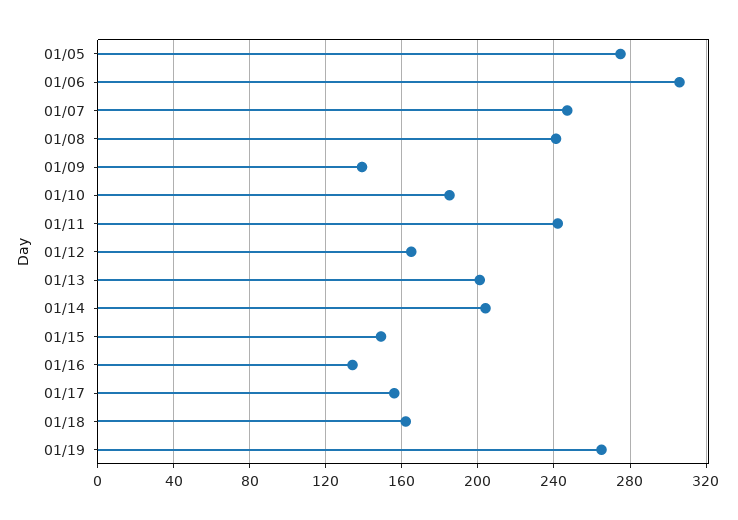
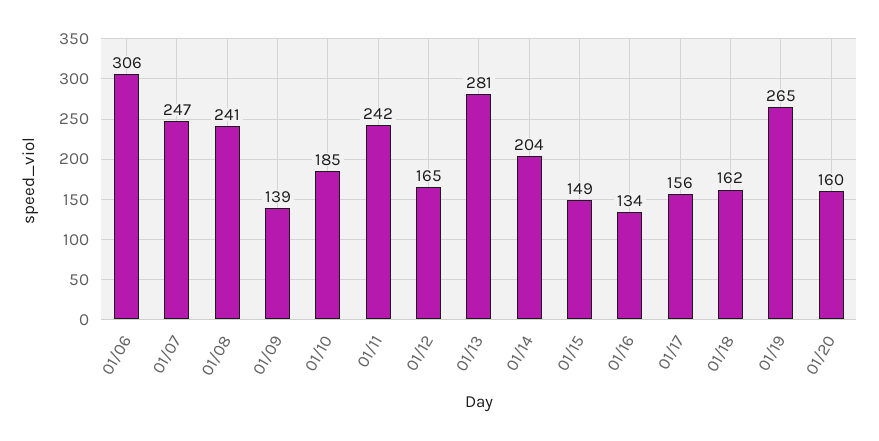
01/05: 275 -> none
01/13: 200 -> 281
01/20: none -> 160

